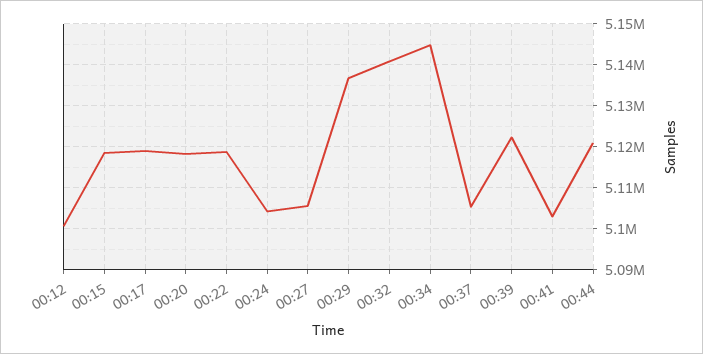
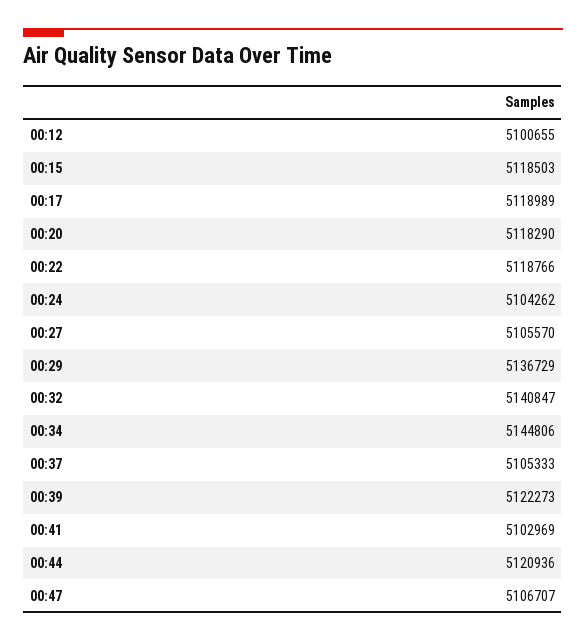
00:47: none -> 5106707

